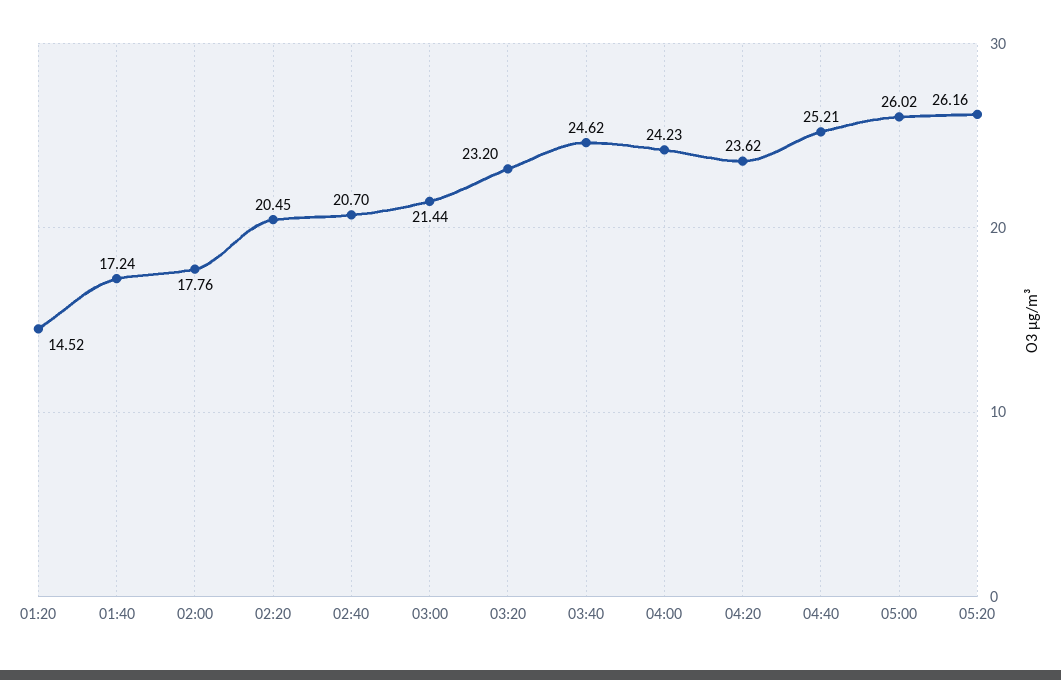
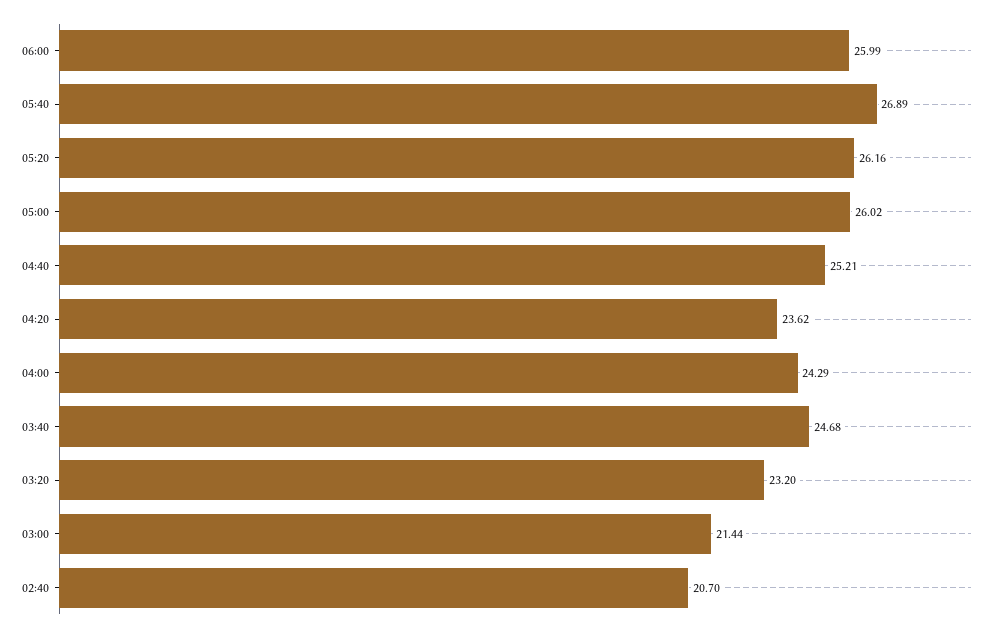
01:20: 14.52 -> none
01:40: 17.24 -> none
02:00: 17.76 -> none
02:20: 20.45 -> none
03:40: 24.62 -> 24.68
04:00: 24.23 -> 24.29
06:00: none -> 25.99
05:40: none -> 26.89

